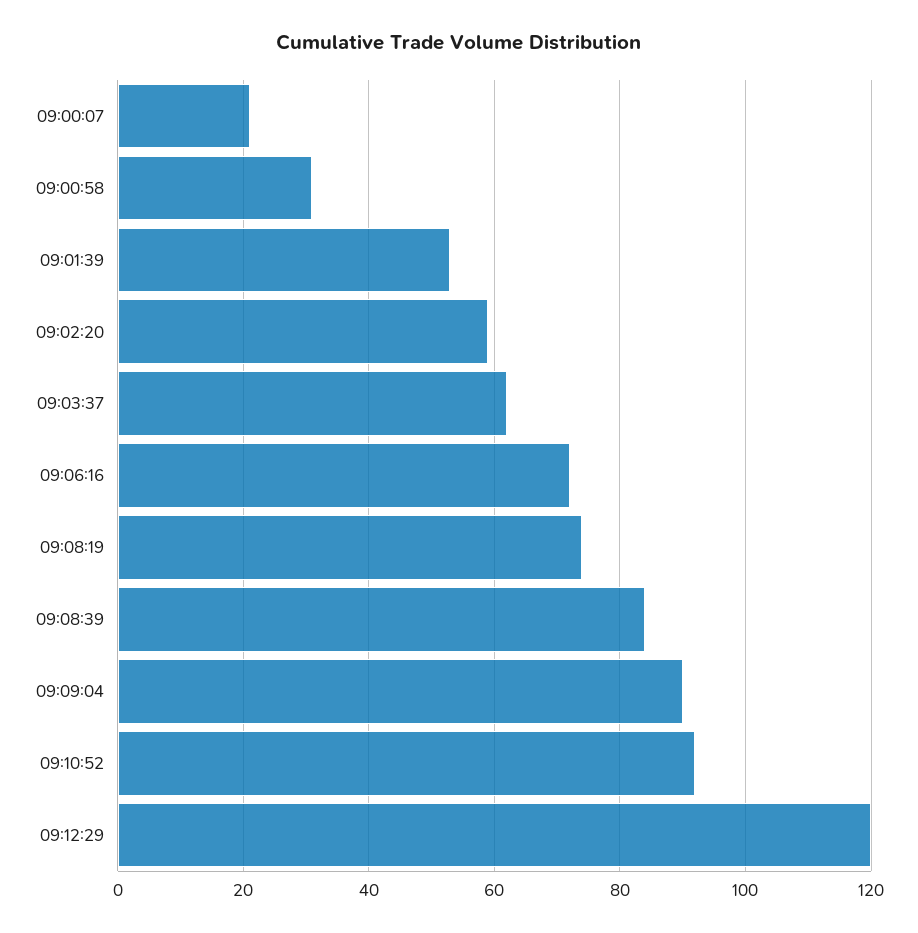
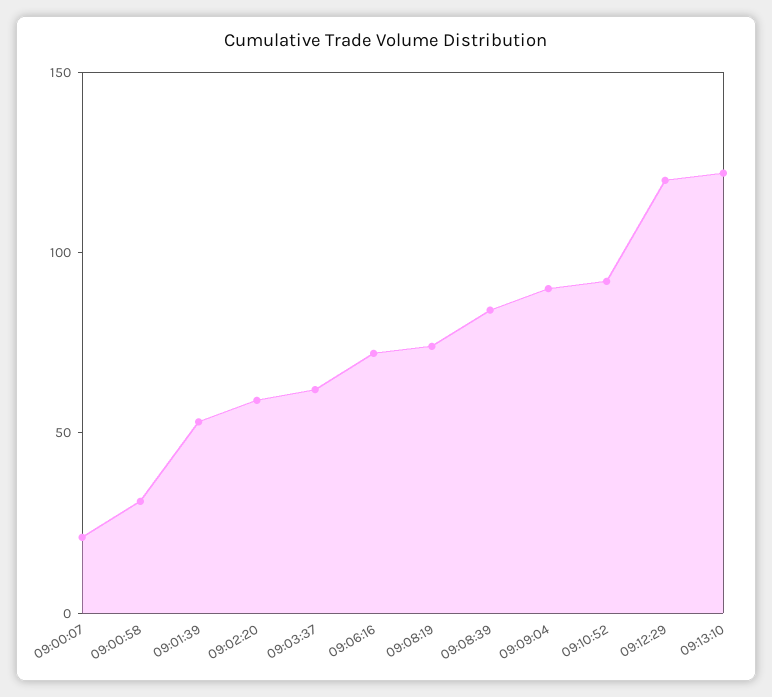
09:13:10: none -> 120

